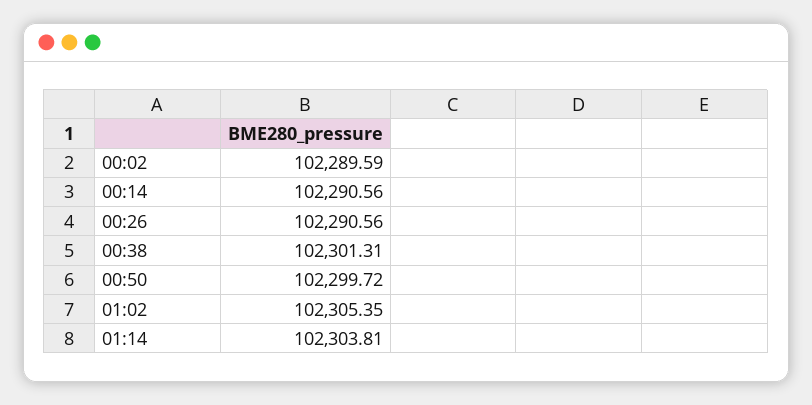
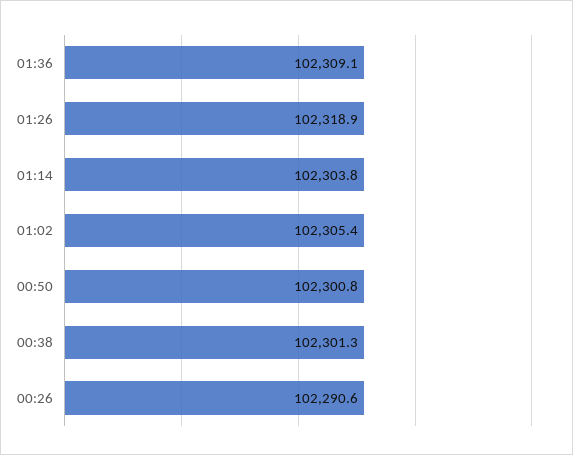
00:02: 102289.59 -> none
00:14: 102290.56 -> none
00:50: 102299.72 -> 102300.8
01:36: none -> 102309.1
01:26: none -> 102318.9

